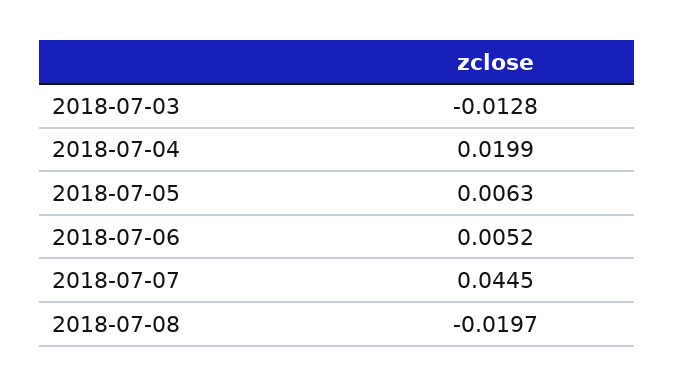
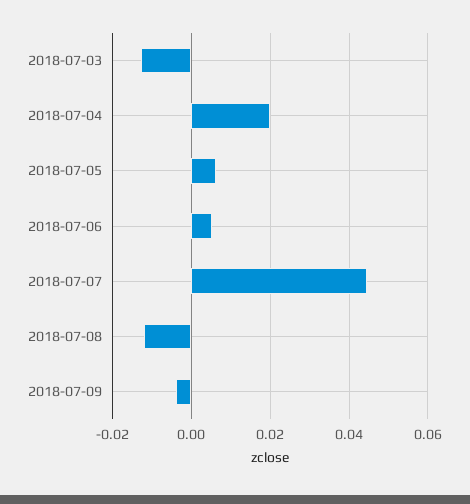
2018-07-08: -0.0197 -> -0.012
2018-07-09: none -> -0.004

